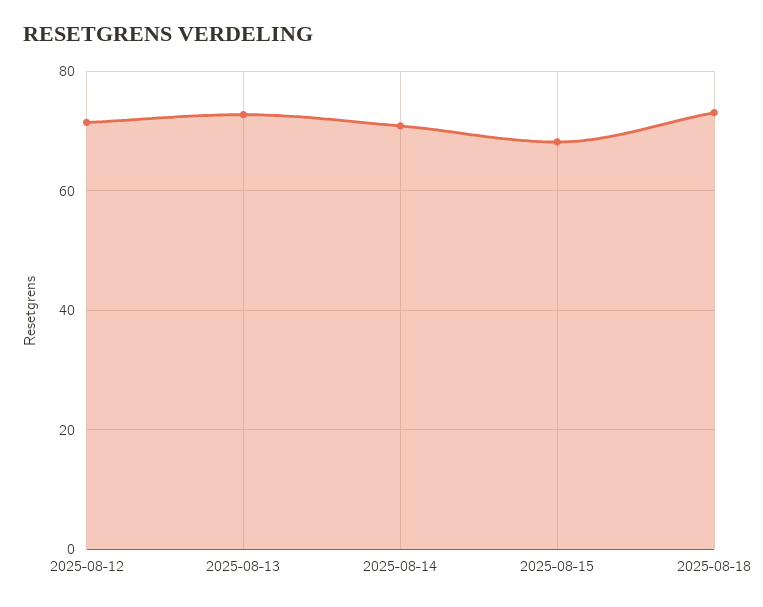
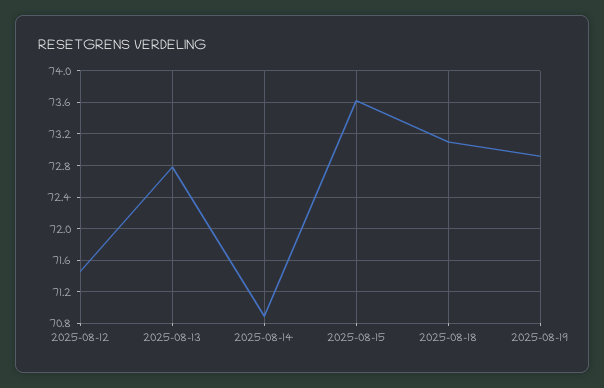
2025-08-15: 68 -> 73.6
2025-08-19: none -> 72.9

